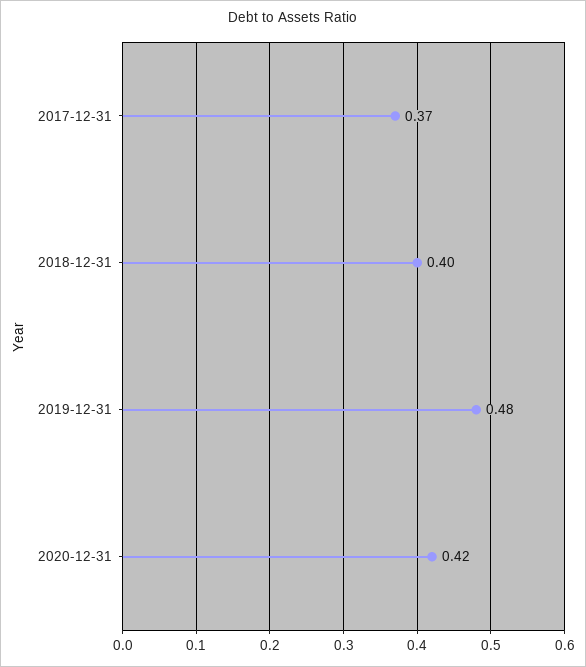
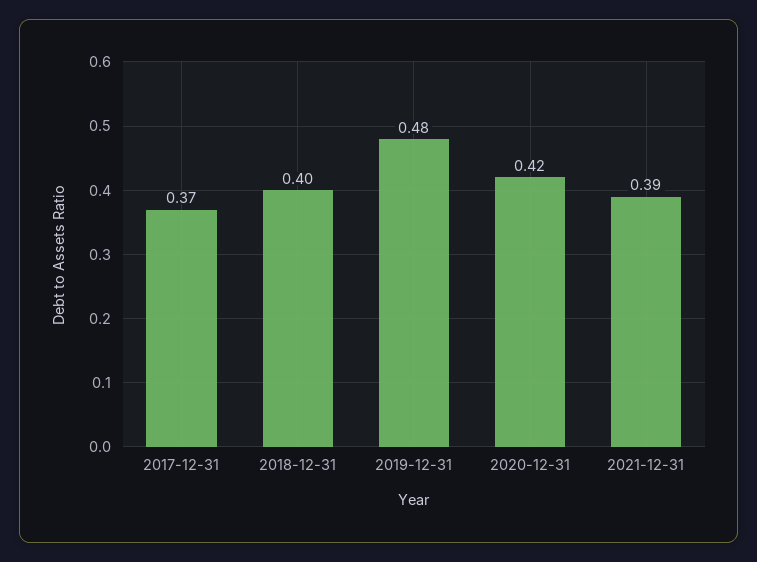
2021-12-31: none -> 0.39

